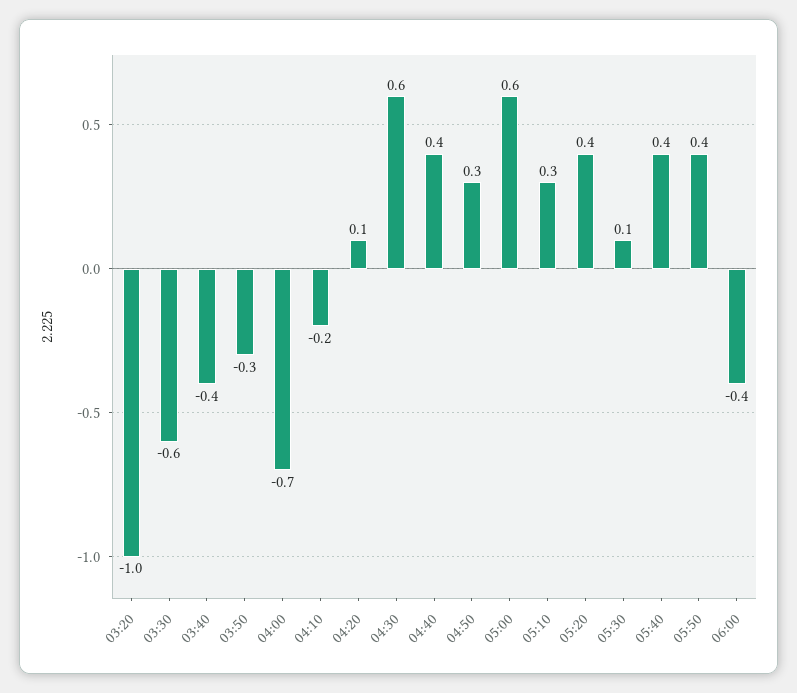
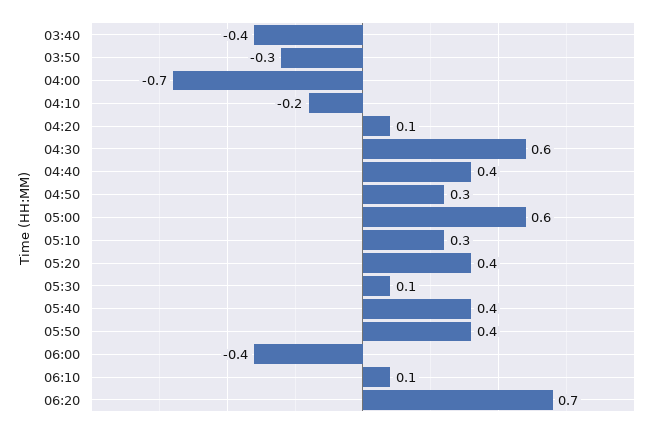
03:20: -1 -> none
03:30: -0.6 -> none
06:10: none -> 0.1
06:20: none -> 0.7

